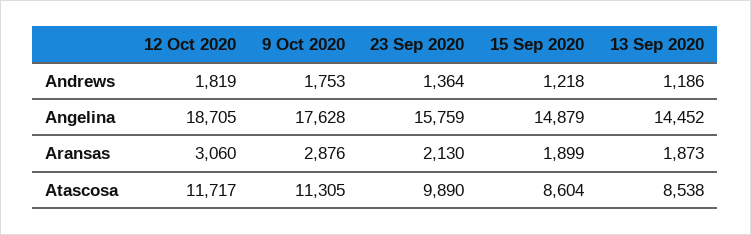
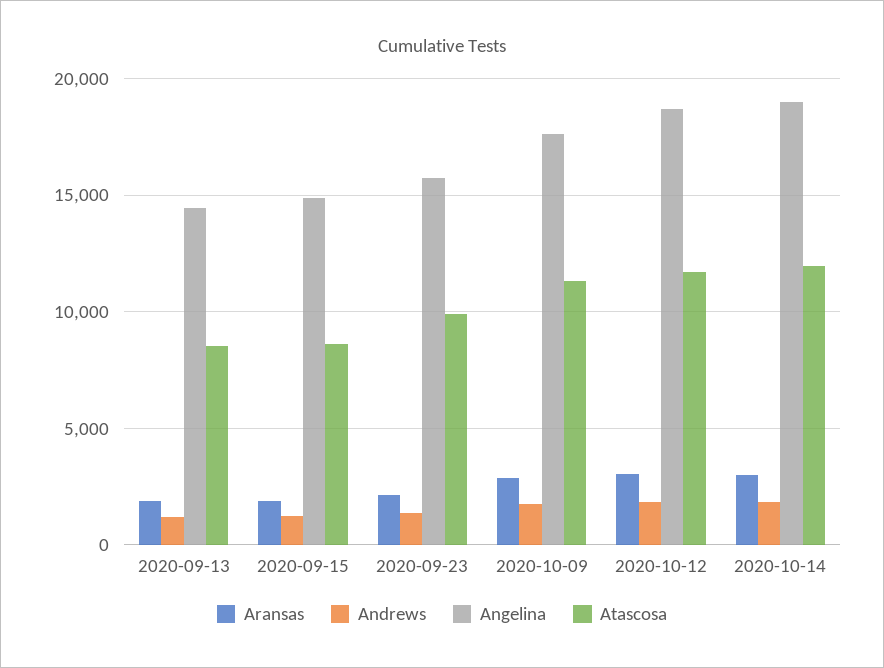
Aransas, 2020-10-14: none -> 3000
Andrews, 2020-10-14: none -> 2000
Angelina, 2020-10-14: none -> 19000
Atascosa, 2020-10-14: none -> 12000

